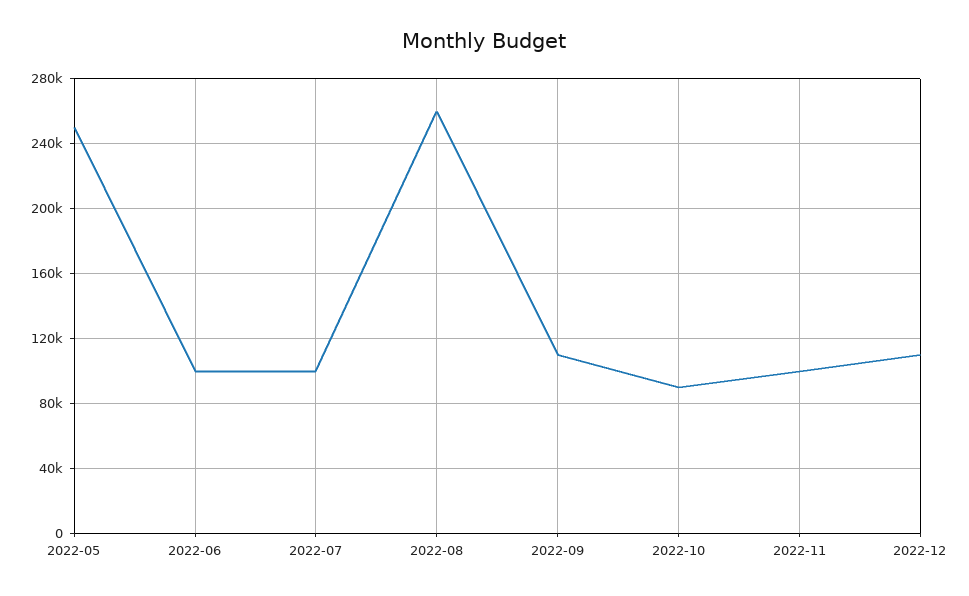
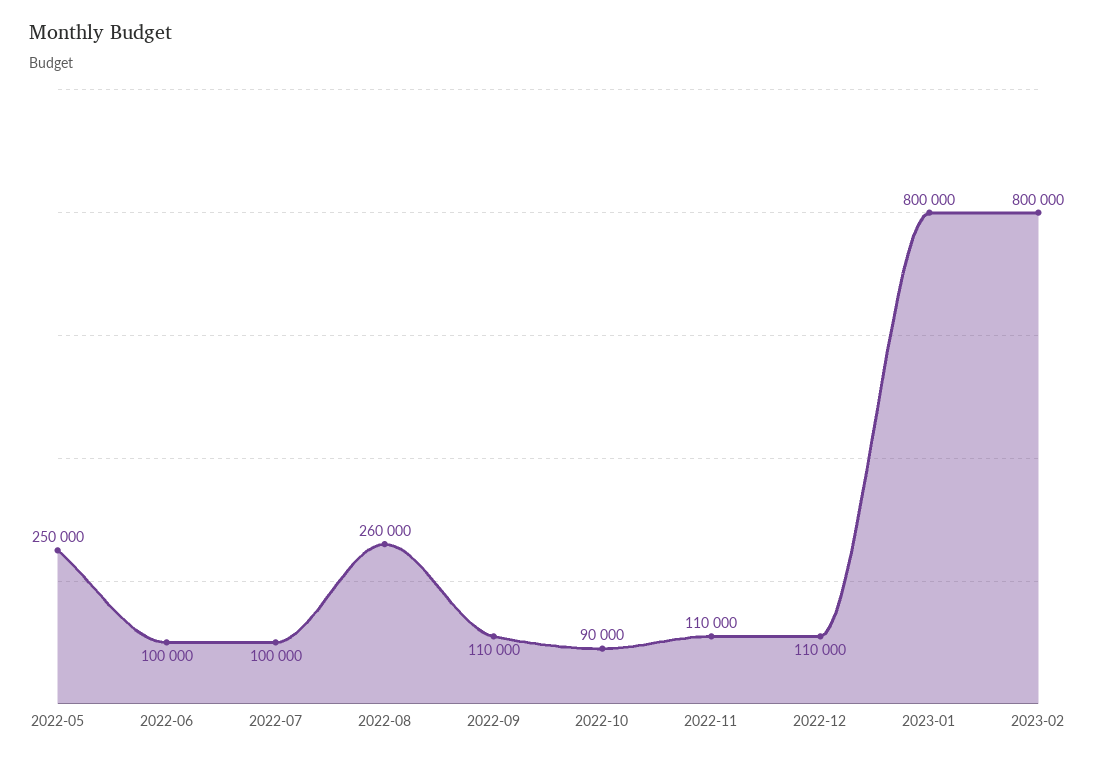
2022-11: 100000 -> 110000
2023-01: none -> 800000
2023-02: none -> 800000

